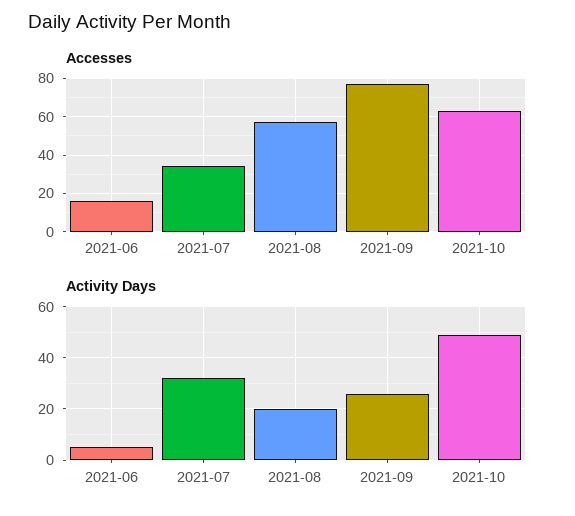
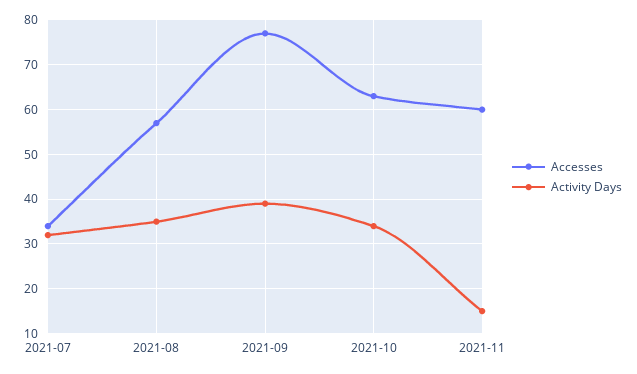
Accesses, 2021-06: 15 -> none
Activity Days, 2021-06: 5 -> none
Activity Days, 2021-08: 20 -> 35
Activity Days, 2021-09: 25 -> 40
Activity Days, 2021-10: 50 -> 35
Accesses, 2021-11: none -> 60
Activity Days, 2021-11: none -> 15

